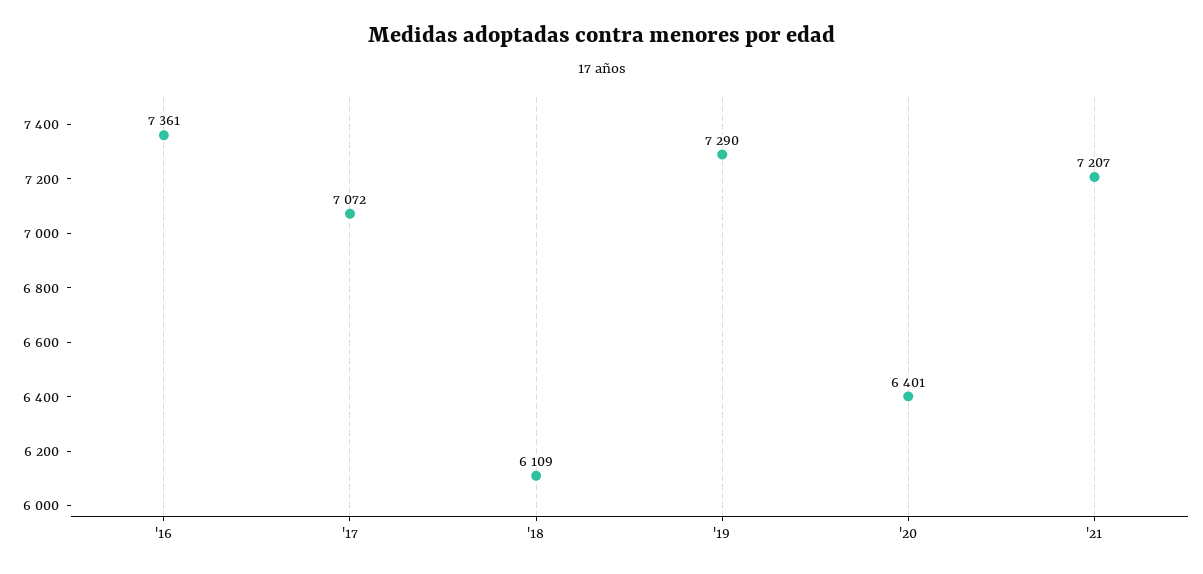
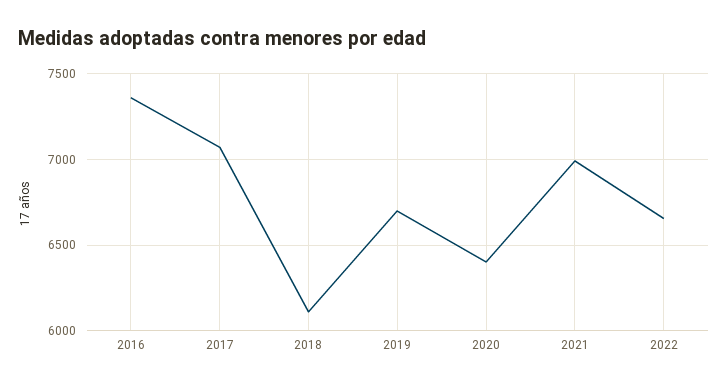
'19: 7290 -> 6700
'21: 7207 -> 7000
2022: none -> 6650

